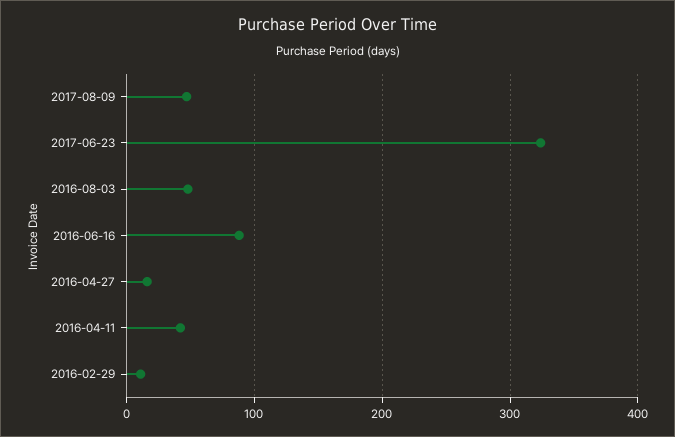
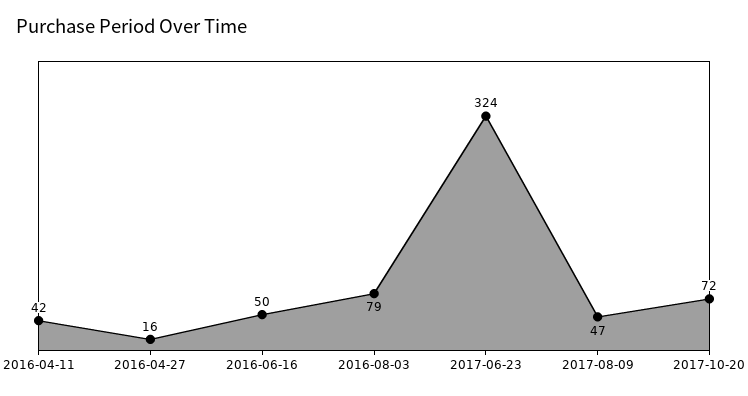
2016-08-03: 50 -> 79
2016-06-16: 90 -> 50
2016-02-29: 10 -> none
2017-10-20: none -> 72

